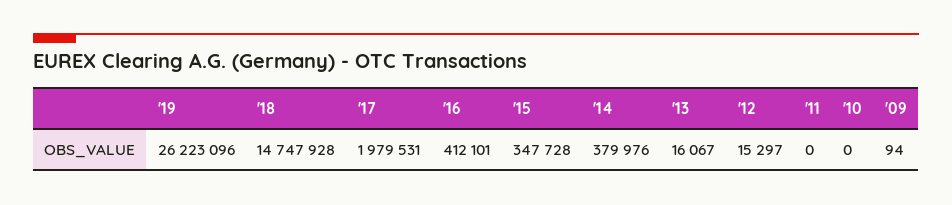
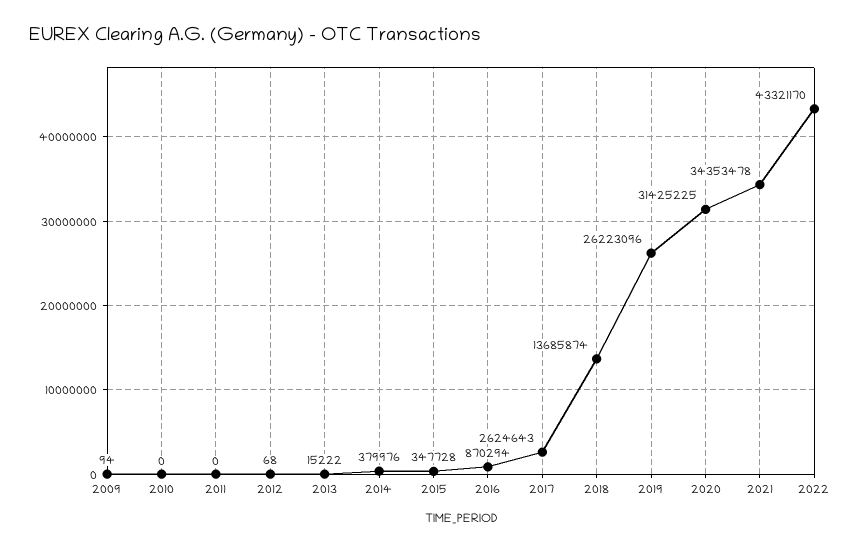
'18: 14747928 -> 13685874
'17: 1979531 -> 2624643
'16: 412101 -> 870294
'13: 16067 -> 15222
'12: 15297 -> 68
2020: none -> 31425225
2021: none -> 34353478
2022: none -> 43321170

